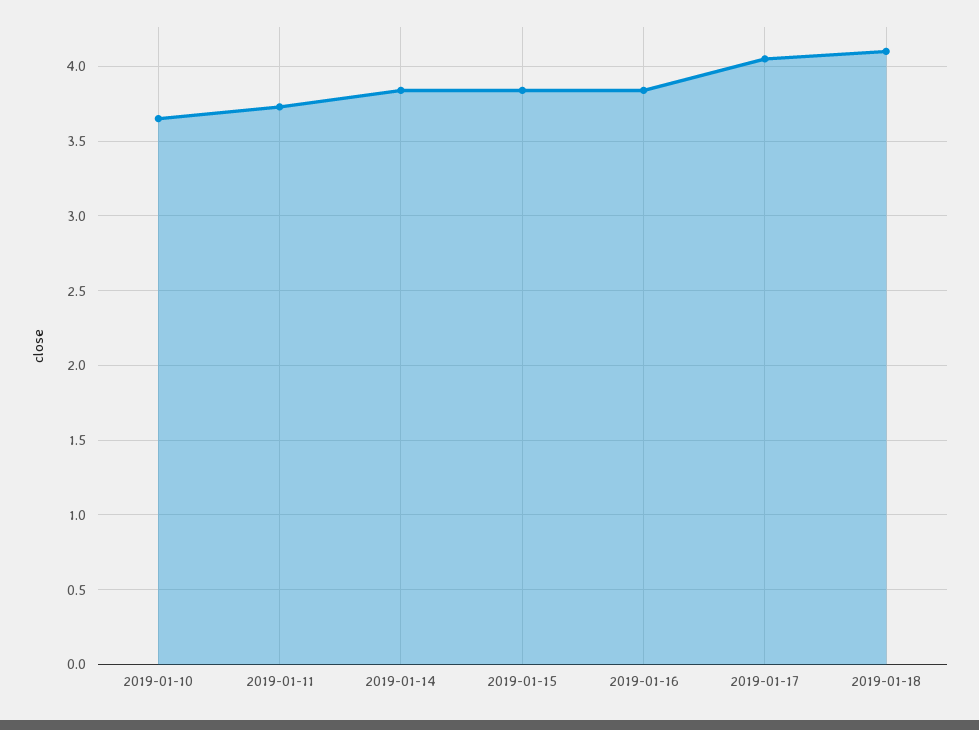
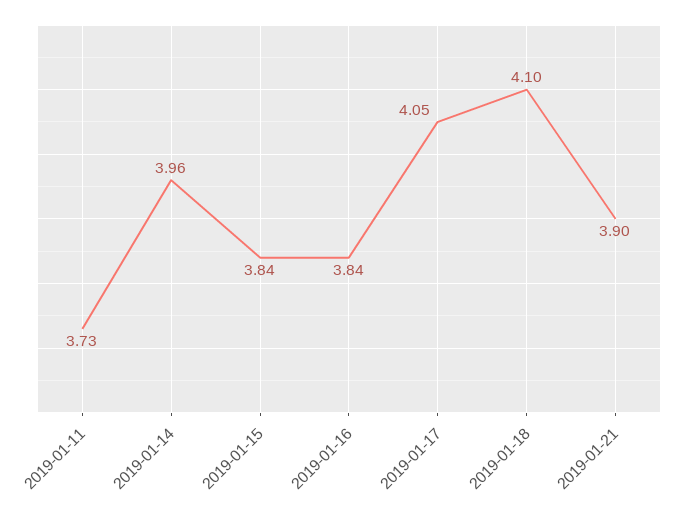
2019-01-10: 3.65 -> none
2019-01-14: 3.85 -> 3.96
2019-01-21: none -> 3.9

